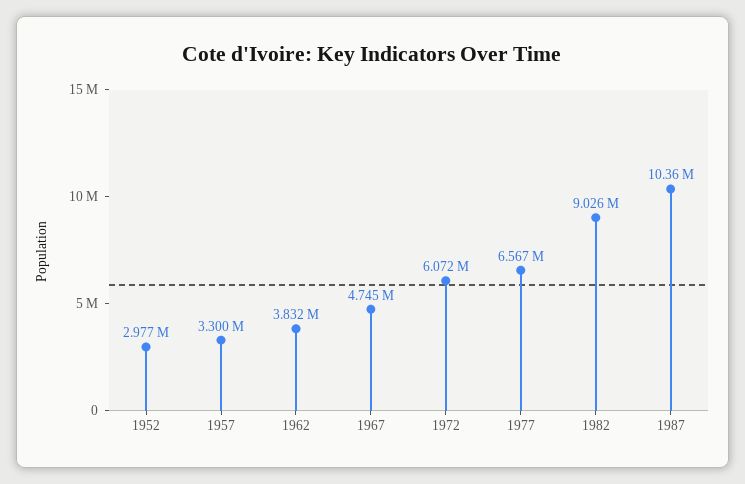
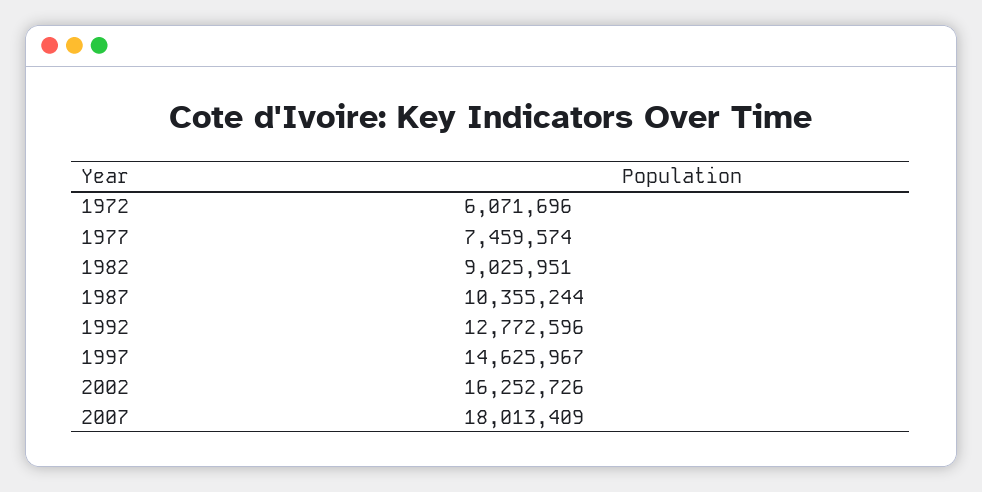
1952: 2977000 -> none
1957: 3300000 -> none
1962: 3832000 -> none
1967: 4745000 -> none
1977: 6567000 -> 7459574
1992: none -> 12772596
1997: none -> 14625967
2002: none -> 16252726
2007: none -> 18013409

